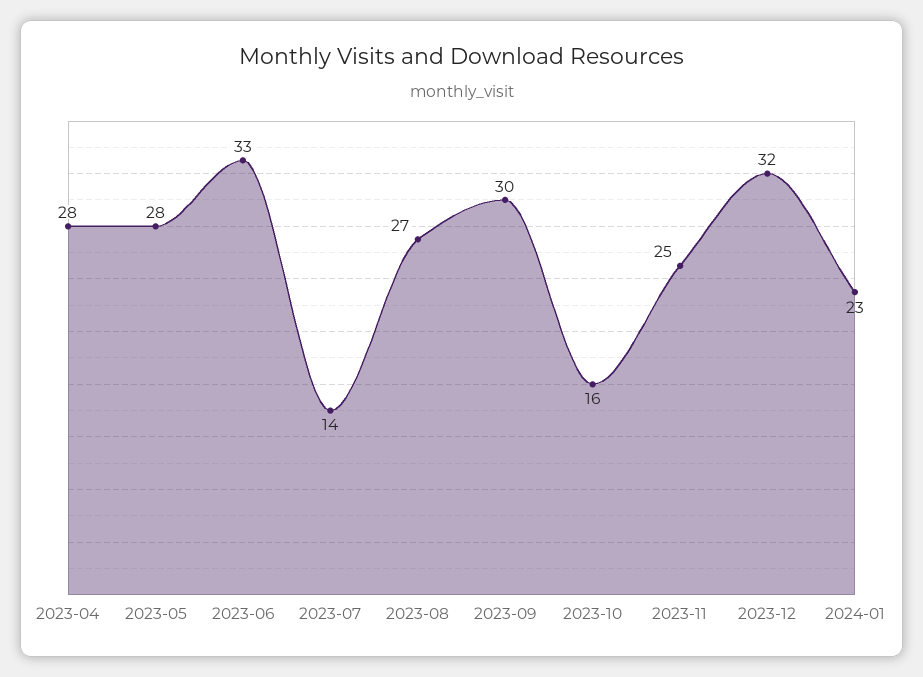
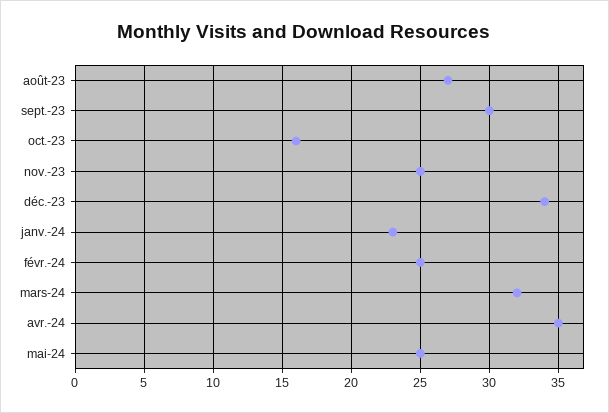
2023-04: 28 -> none
2023-05: 28 -> none
2023-06: 33 -> none
2023-07: 14 -> none
2023-12: 32 -> 34
févr.-24: none -> 25
mars-24: none -> 32
avr.-24: none -> 35
mai-24: none -> 25

